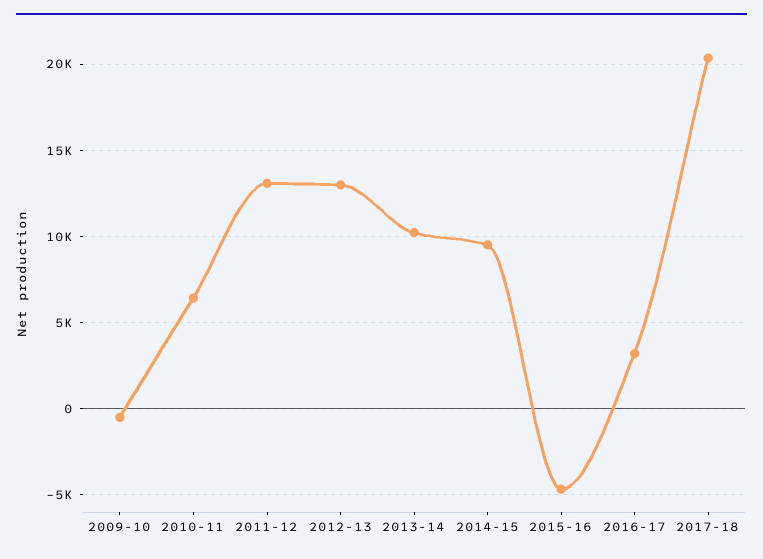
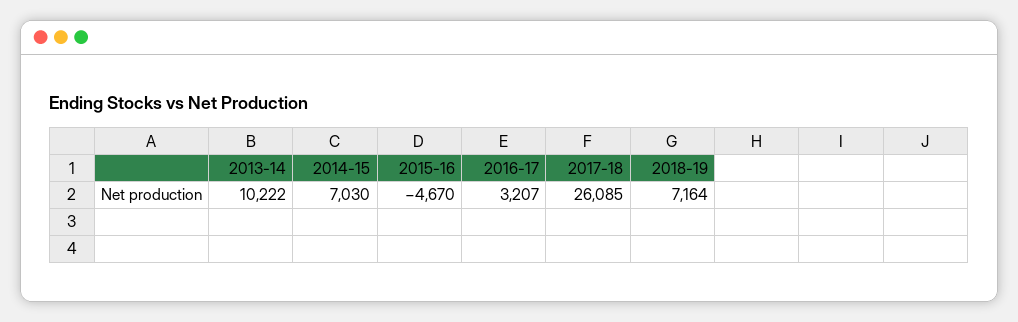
2009-10: -500 -> none
2010-11: 6500 -> none
2011-12: 13000 -> none
2012-13: 13000 -> none
2014-15: 9500 -> 7030
2017-18: 20500 -> 26085
2018-19: none -> 7164

